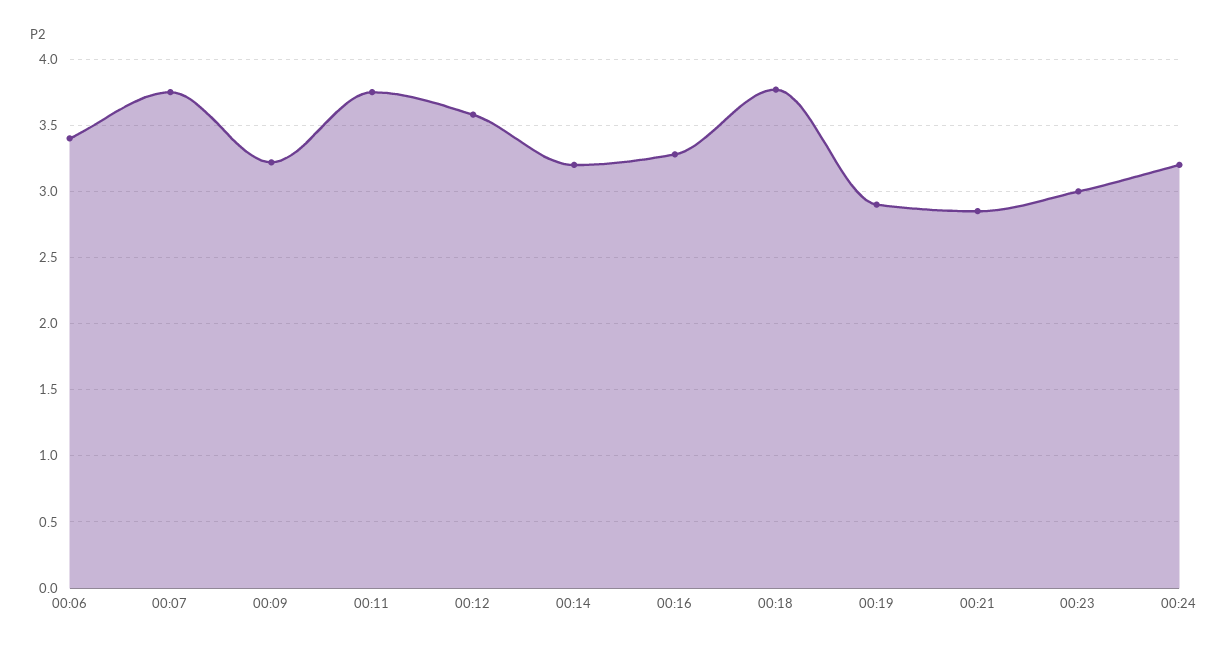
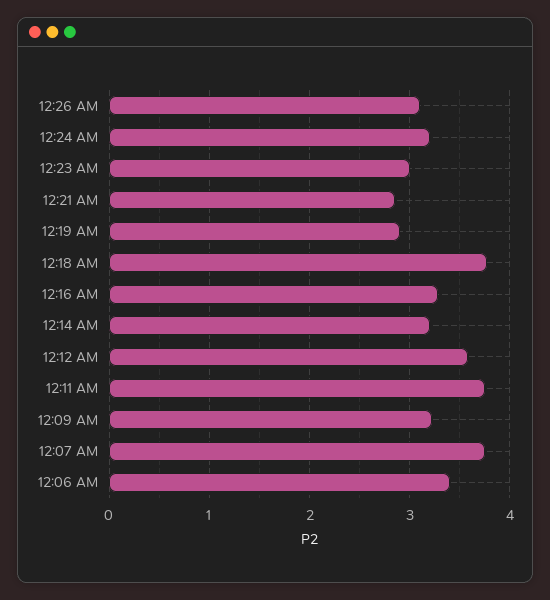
12:26 AM: none -> 3.1

